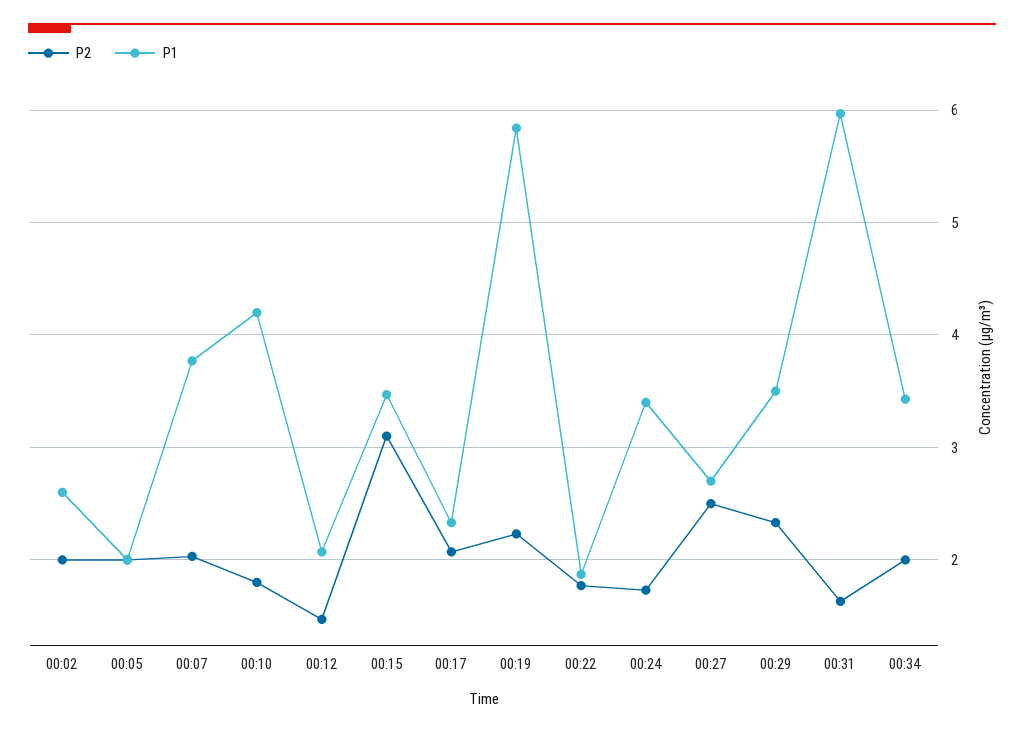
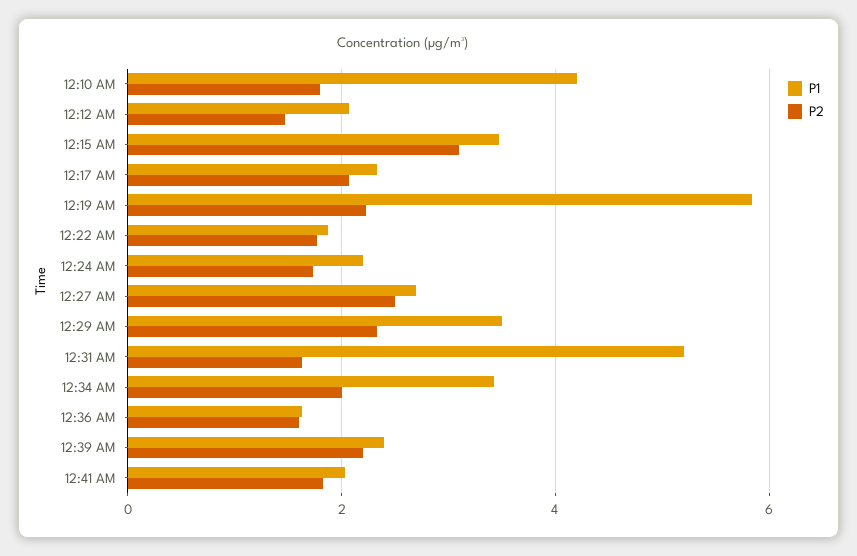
P2, 00:02: 2 -> none
P1, 00:02: 2.6 -> none
P2, 00:05: 2 -> none
P1, 00:05: 2 -> none
P2, 00:07: 2 -> none
P1, 00:07: 3.8 -> none
P1, 00:24: 3.4 -> 2.2
P1, 00:31: 6 -> 5.2
P1, 12:36 AM: none -> 1.6
P2, 12:36 AM: none -> 1.6
P1, 12:39 AM: none -> 2.4
P2, 12:39 AM: none -> 2.2
P1, 12:41 AM: none -> 2
P2, 12:41 AM: none -> 1.8

